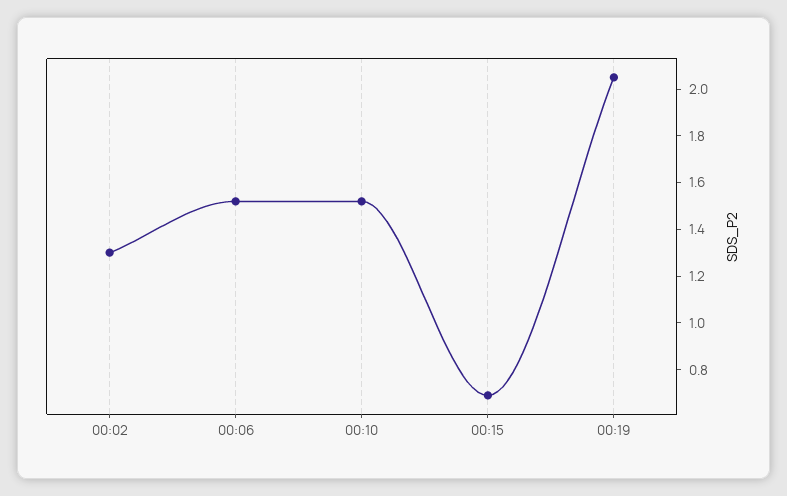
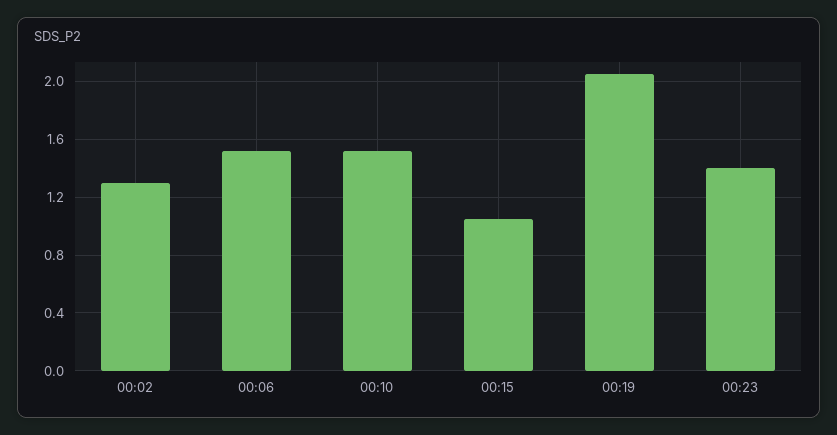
00:15: 0.7 -> 1.05
00:23: none -> 1.4

